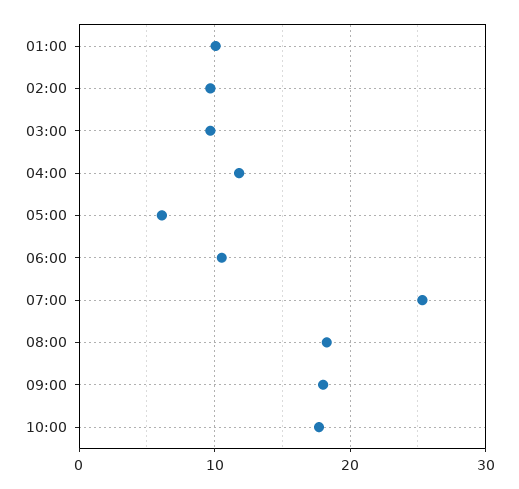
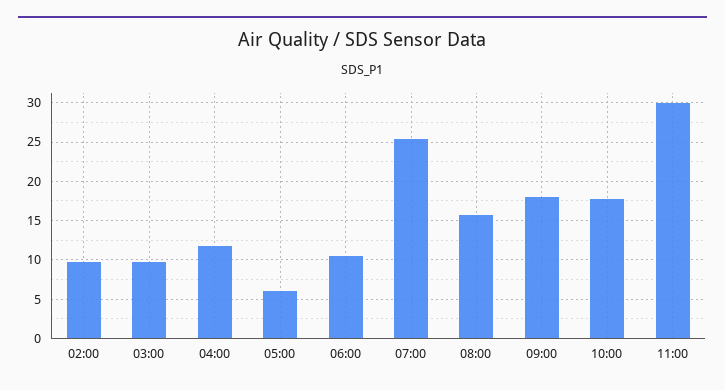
01:00: 10 -> none
08:00: 18 -> 16
11:00: none -> 30

